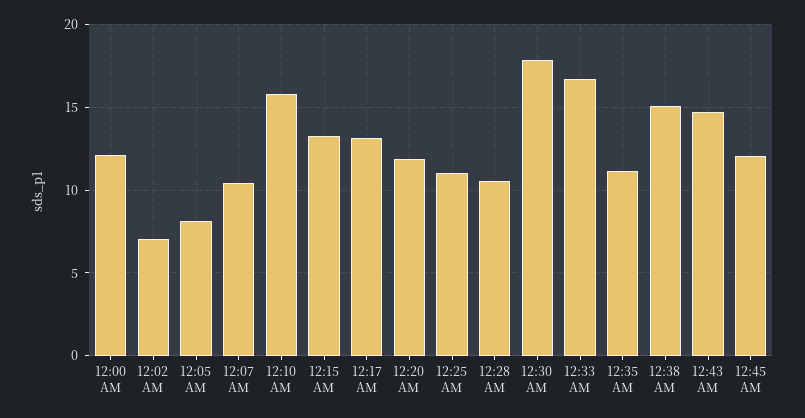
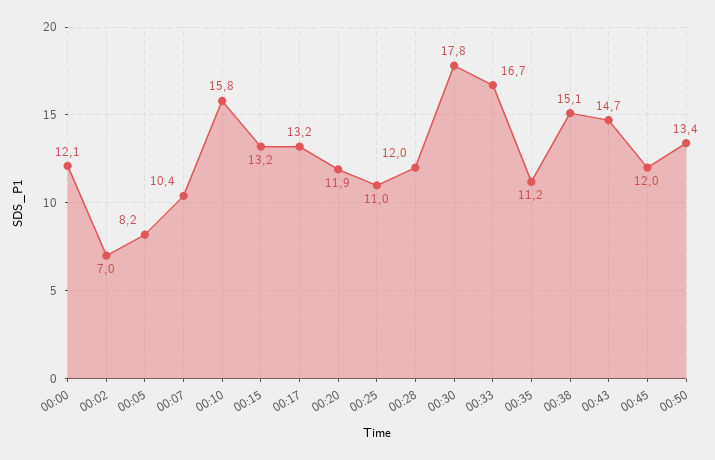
12:28 AM: 10.5 -> 12
00:50: none -> 13.4

